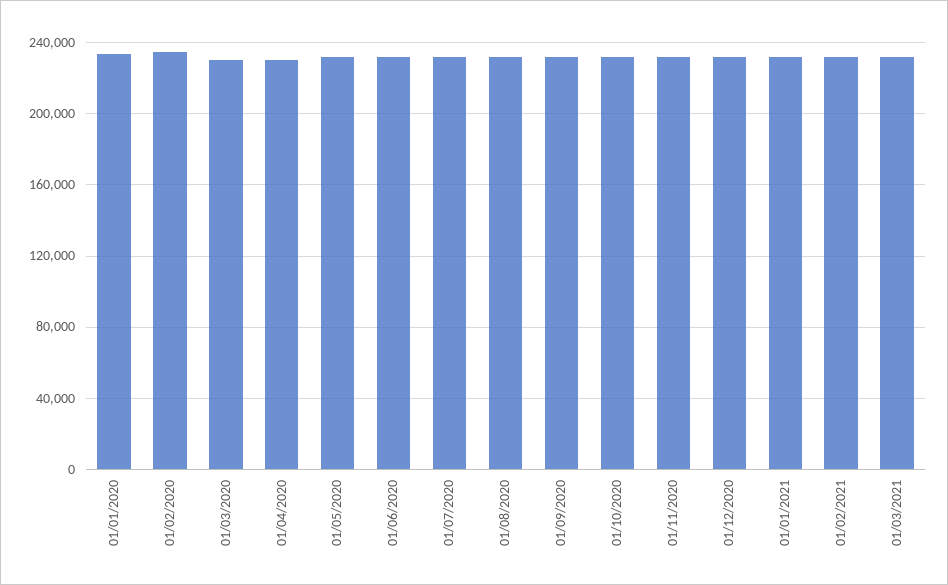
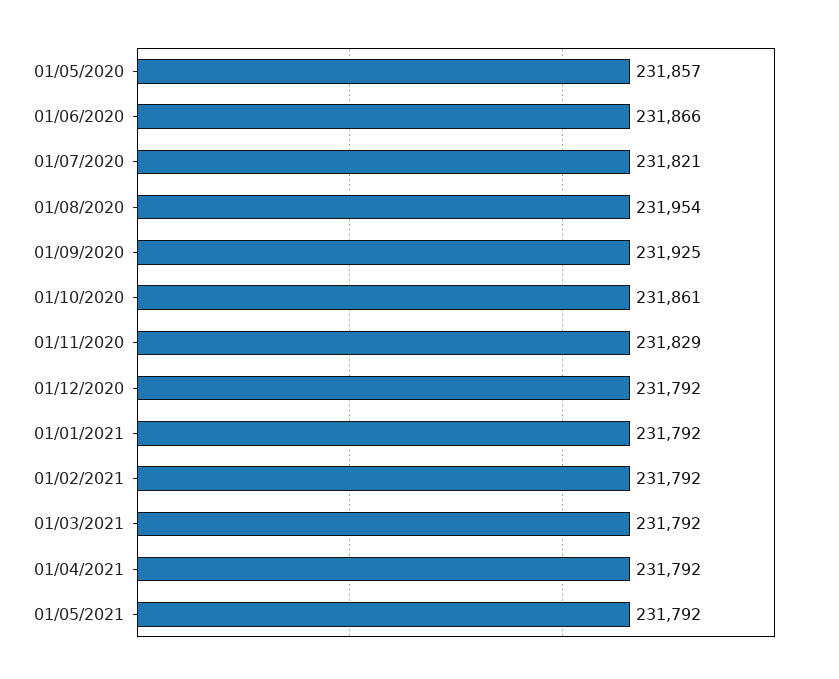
01/01/2020: 235000 -> none
01/02/2020: 235000 -> none
01/03/2020: 230000 -> none
01/04/2020: 230000 -> none
01/04/2021: none -> 231792
01/05/2021: none -> 231792

